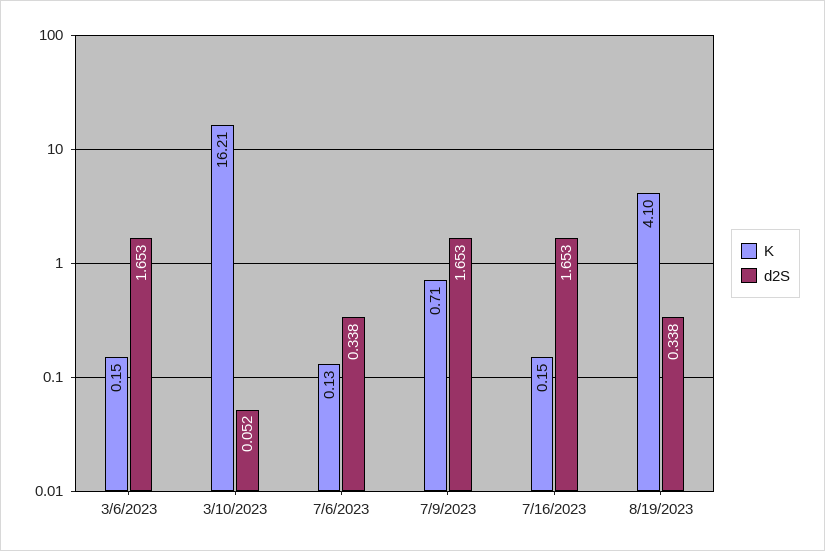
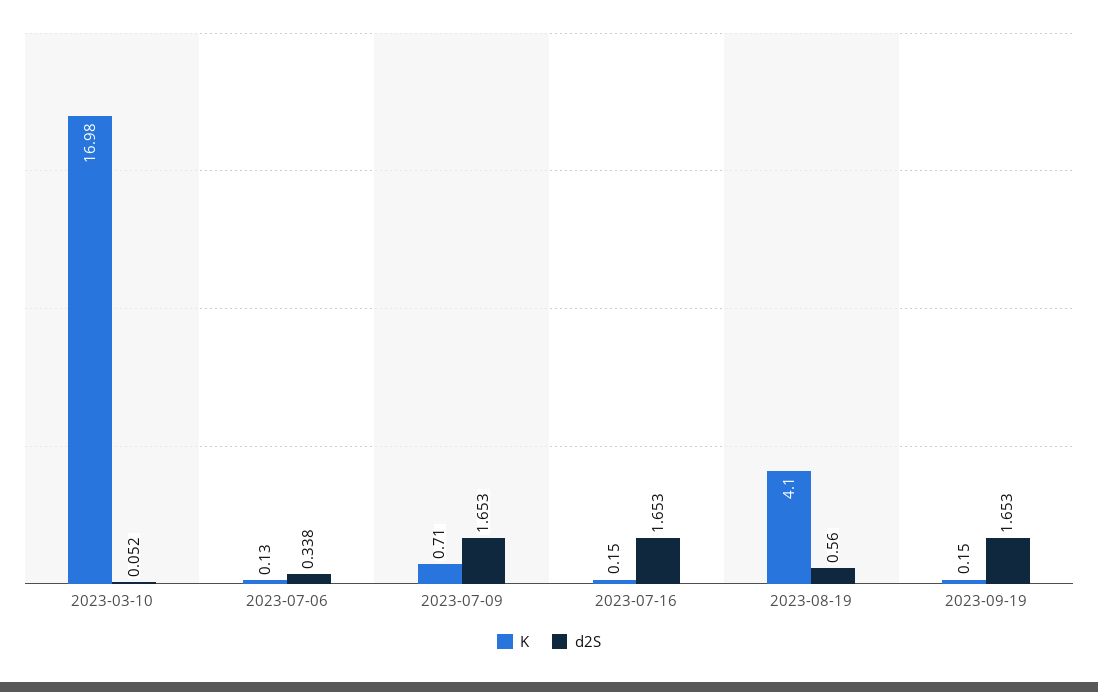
K, 3/6/2023: 0.15 -> none
d2S, 3/6/2023: 1.653 -> none
K, 3/10/2023: 16.21 -> 16.98
d2S, 8/19/2023: 0.338 -> 0.56
K, 2023-09-19: none -> 0.15
d2S, 2023-09-19: none -> 1.653

